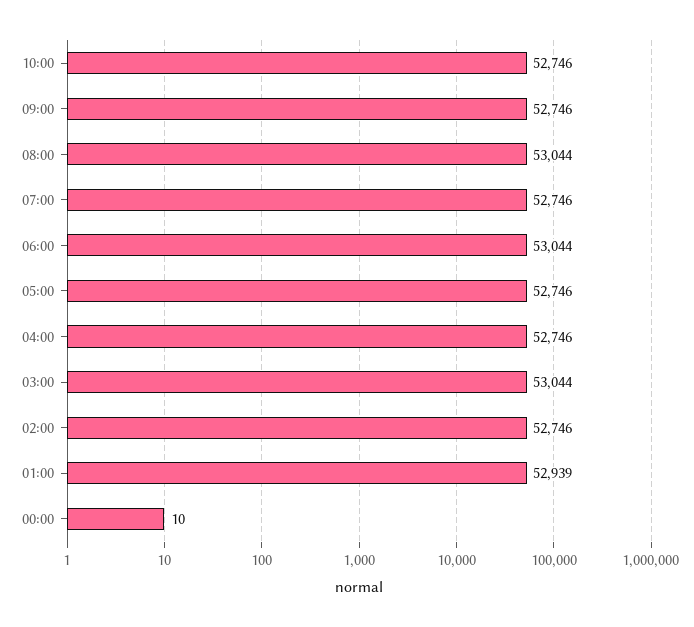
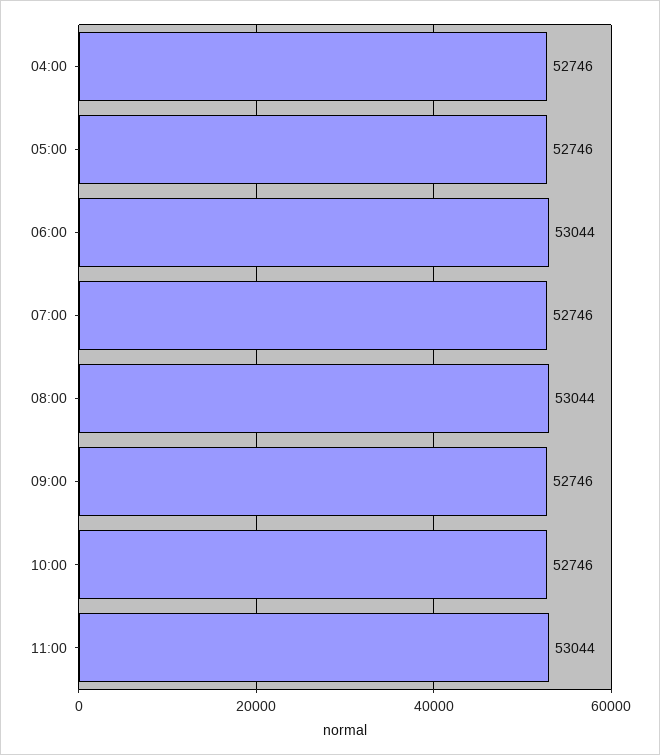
03:00: 53044 -> none
02:00: 52746 -> none
01:00: 52939 -> none
00:00: 10 -> none
11:00: none -> 53044

